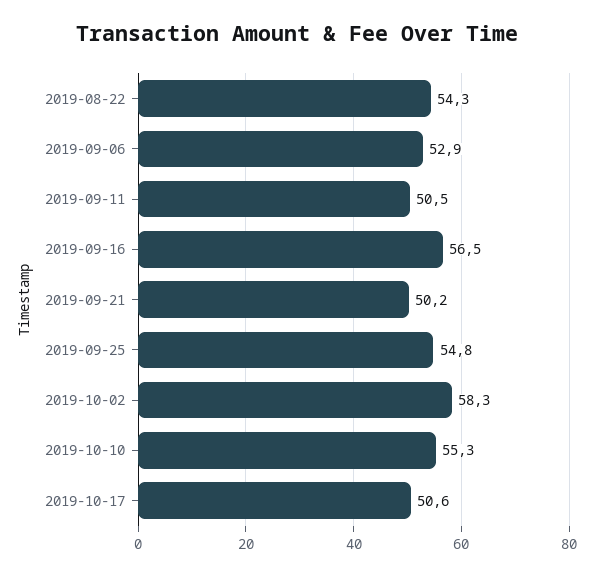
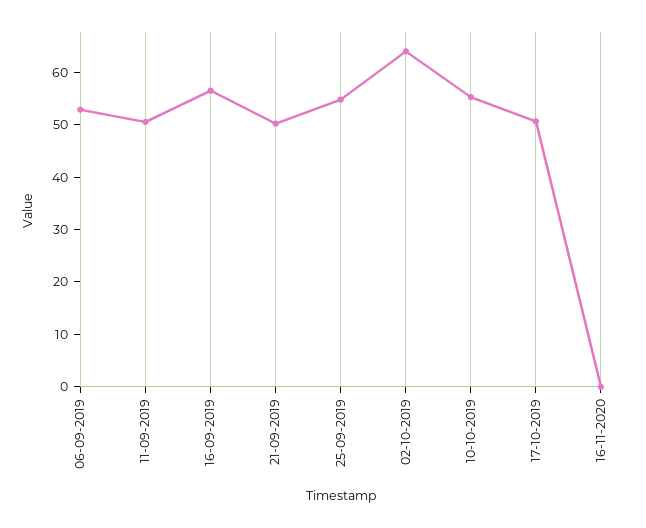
2019-08-22: 54.3 -> none
2019-10-02: 58.3 -> 64
16-11-2020: none -> 0

